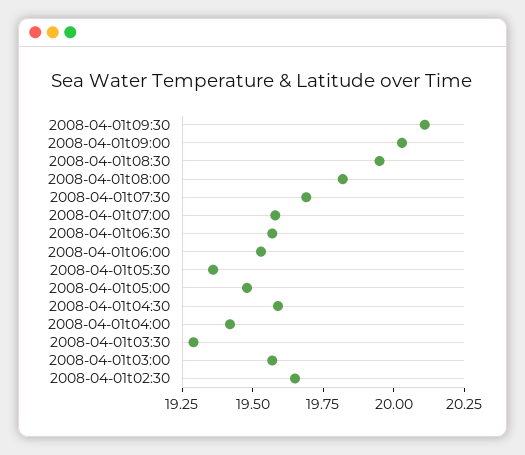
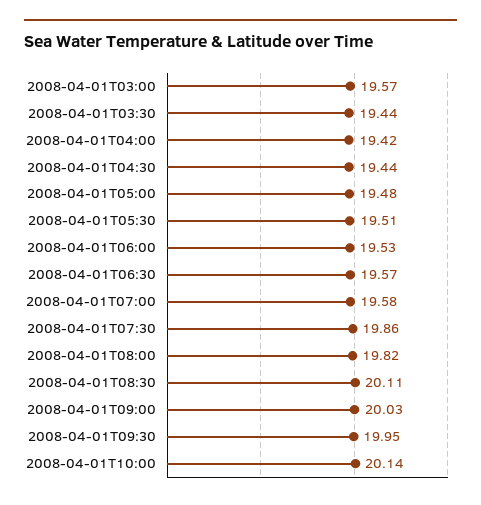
2008-04-01t09:30: 20.1 -> 19.95
2008-04-01t08:30: 19.95 -> 20.11
2008-04-01t07:30: 19.7 -> 19.86
2008-04-01t05:30: 19.35 -> 19.51
2008-04-01t04:30: 19.6 -> 19.44
2008-04-01t03:30: 19.3 -> 19.44
2008-04-01t02:30: 19.65 -> none
2008-04-01T10:00: none -> 20.14

